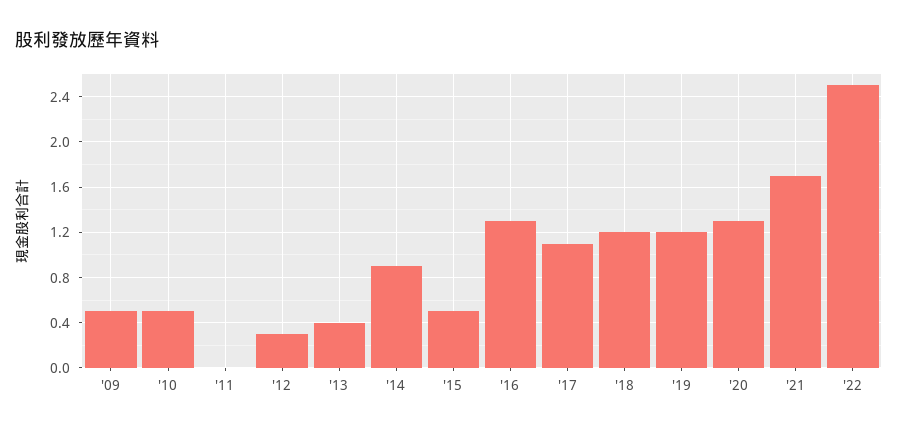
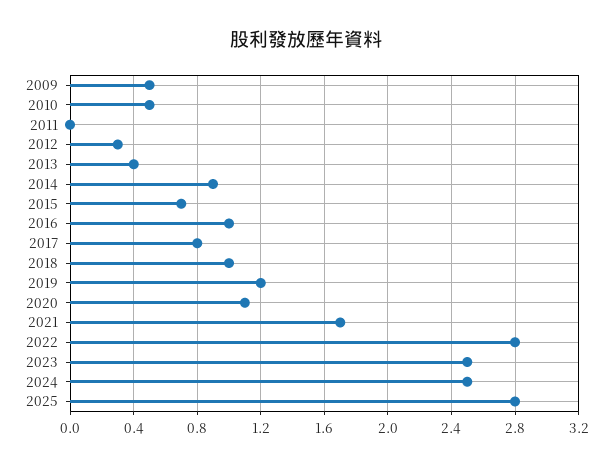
'15: 0.5 -> 0.7
'16: 1.3 -> 1
'17: 1.1 -> 0.8
'18: 1.2 -> 1
'20: 1.3 -> 1.1
'22: 2.5 -> 2.8
2023: none -> 2.5
2024: none -> 2.5
2025: none -> 2.8

